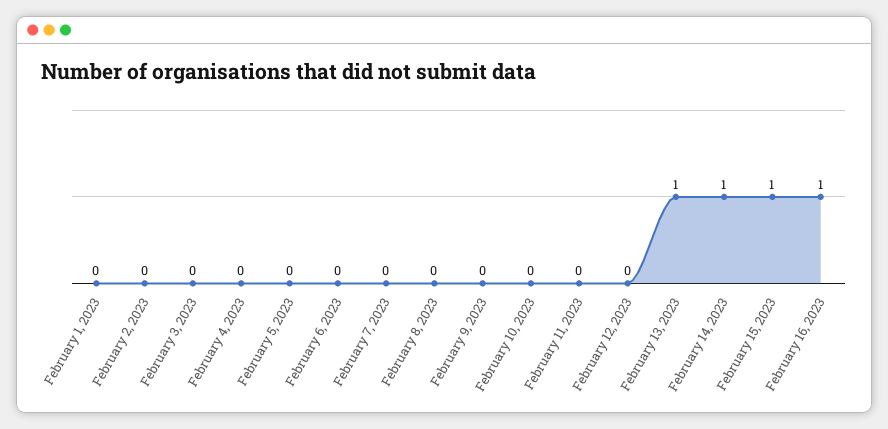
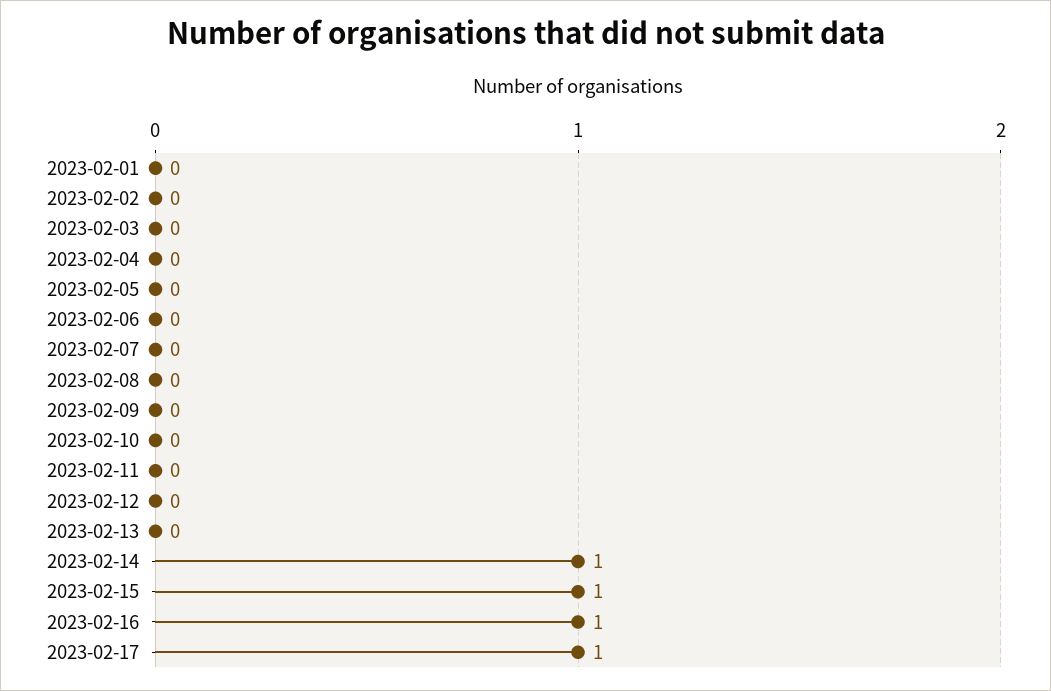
February 13, 2023: 1 -> 0
2023-02-17: none -> 1

